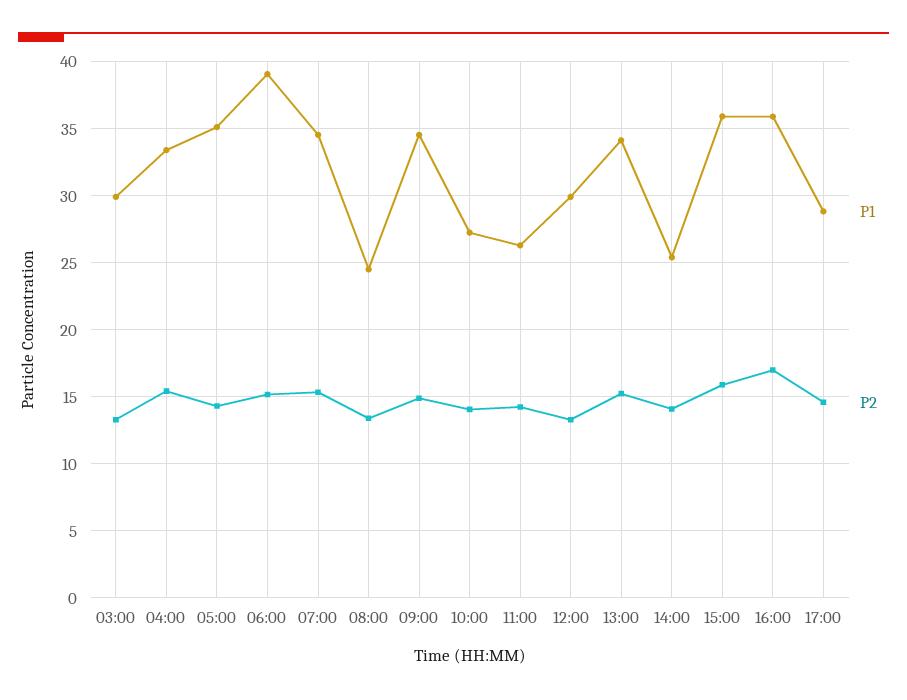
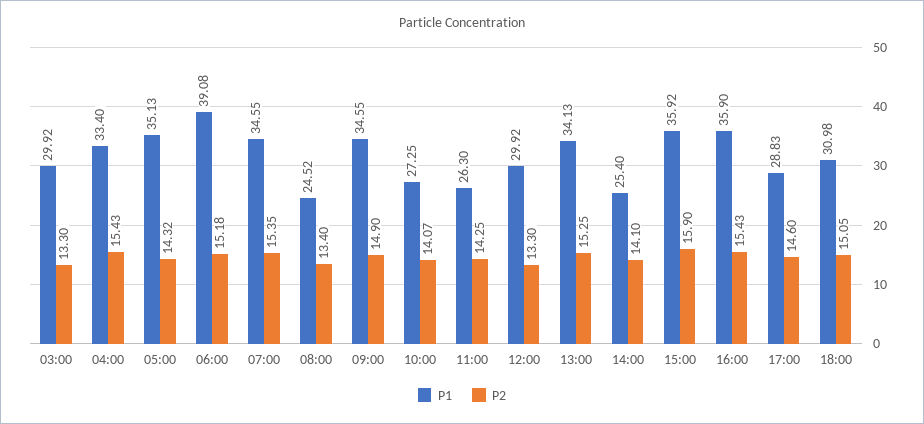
P2, 16:00: 17 -> 15.43
P1, 18:00: none -> 30.98
P2, 18:00: none -> 15.05

